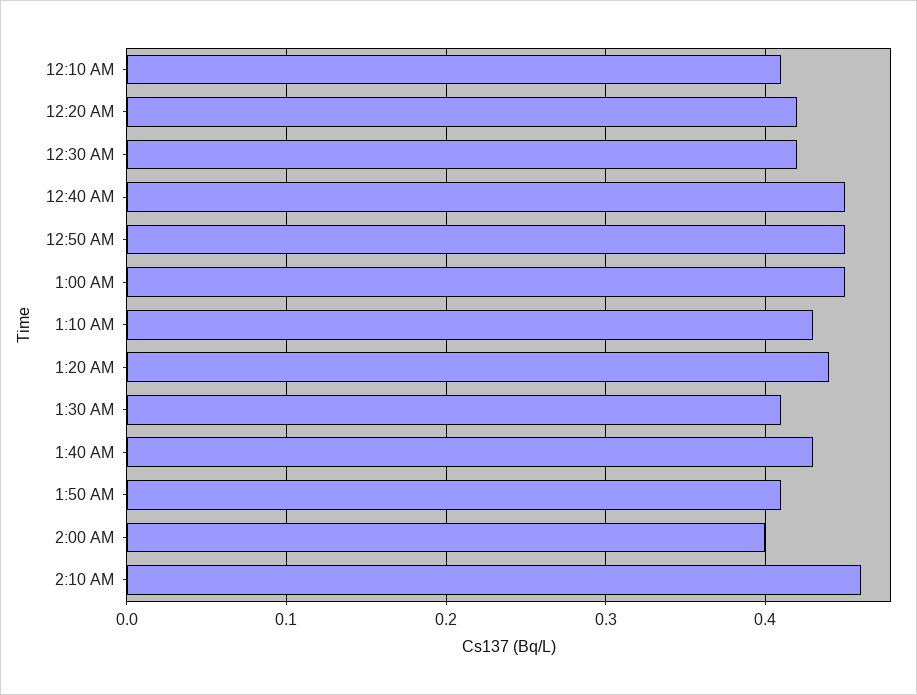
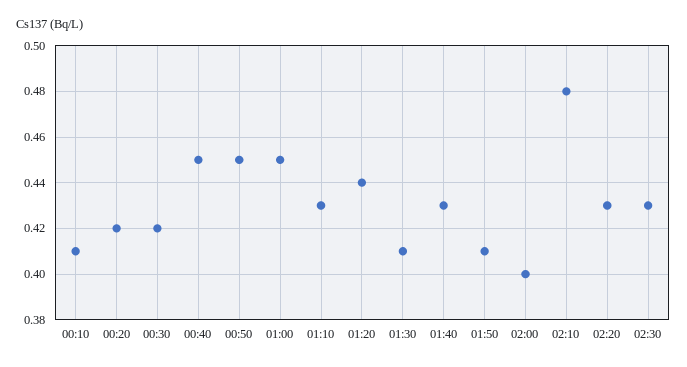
2:10 AM: 0.46 -> 0.48
02:20: none -> 0.43
02:30: none -> 0.43

